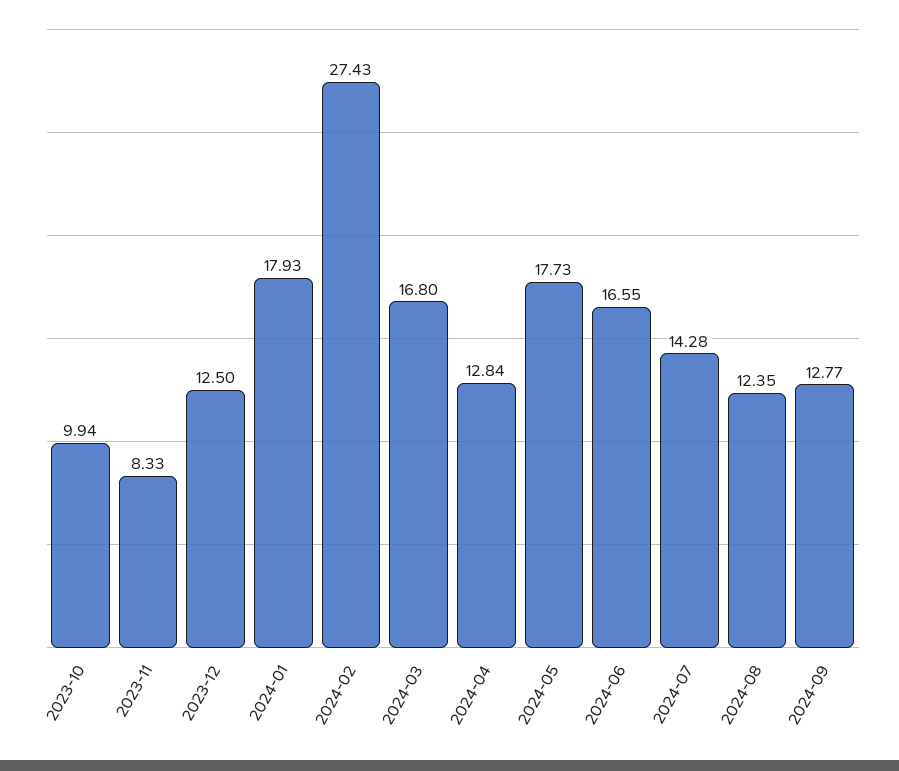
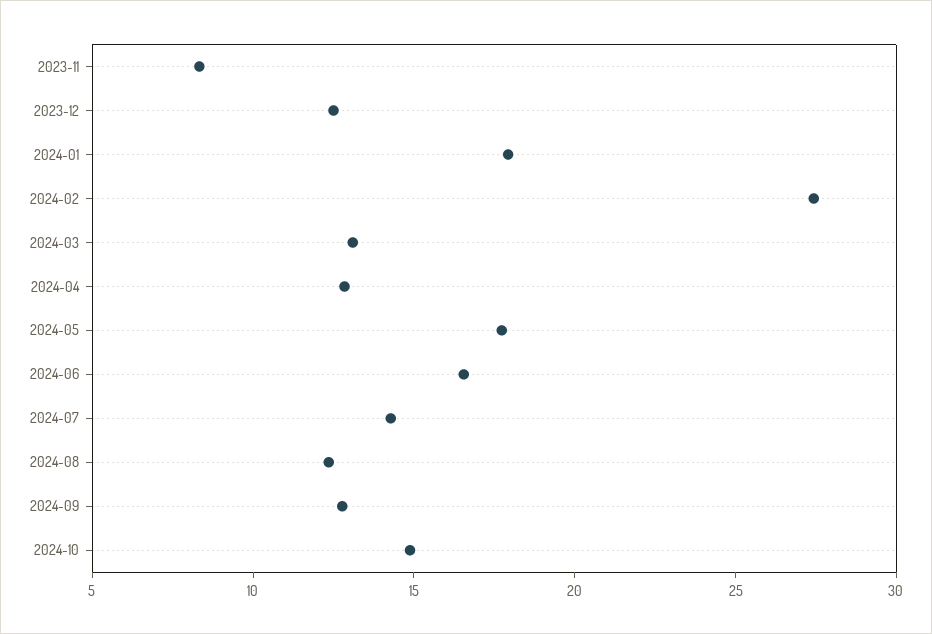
2023-10: 9.94 -> none
2024-03: 16.8 -> 13
2024-10: none -> 15

